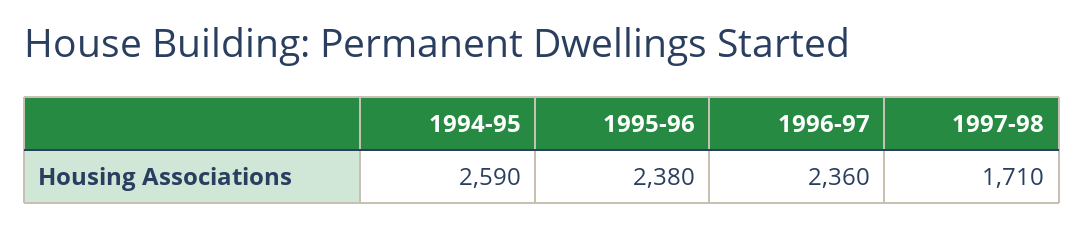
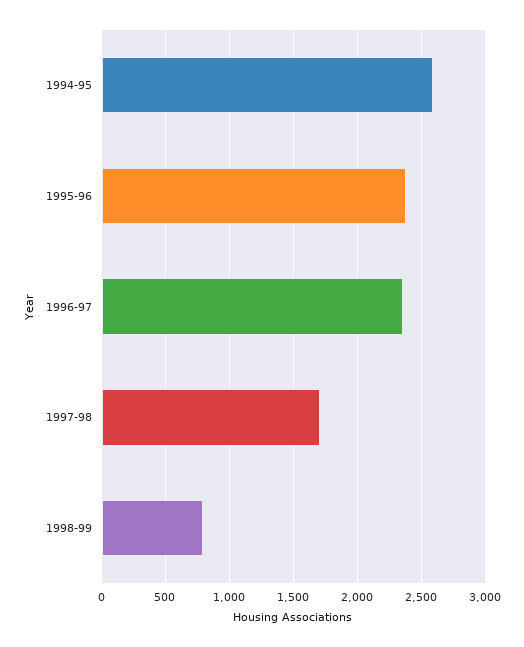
1998-99: none -> 800

